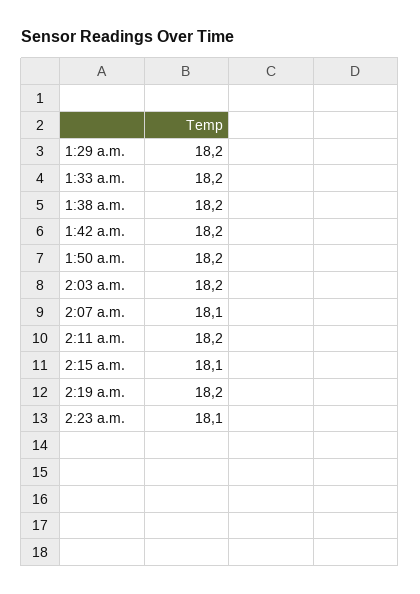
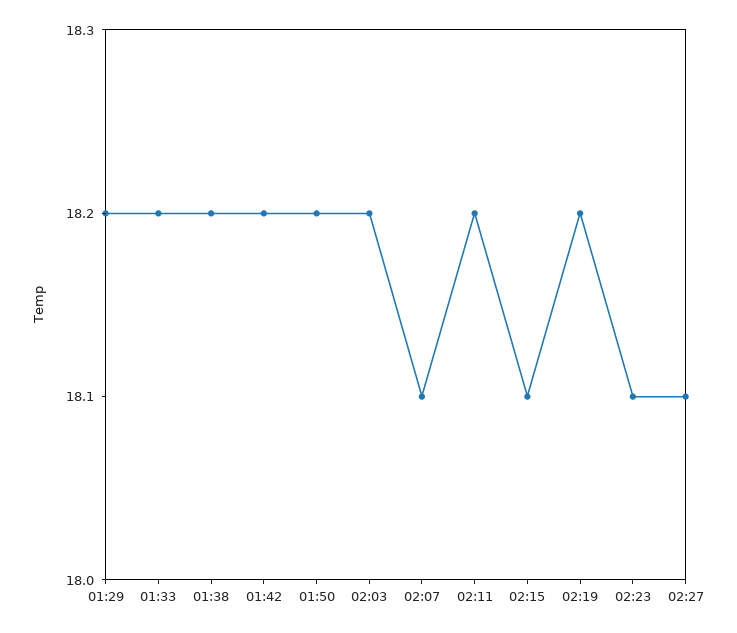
02:27: none -> 18.1

